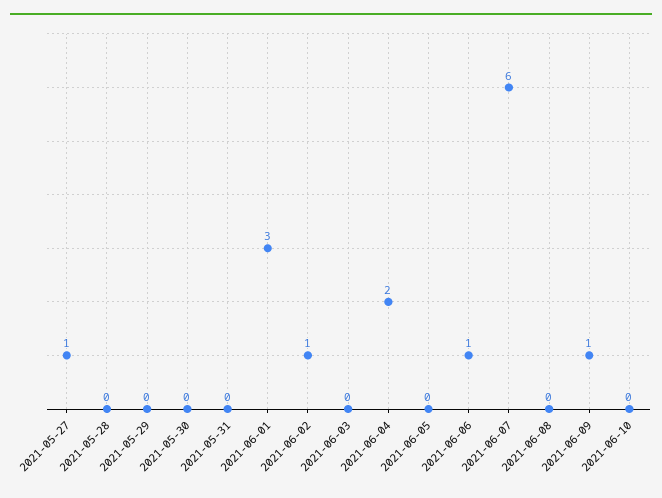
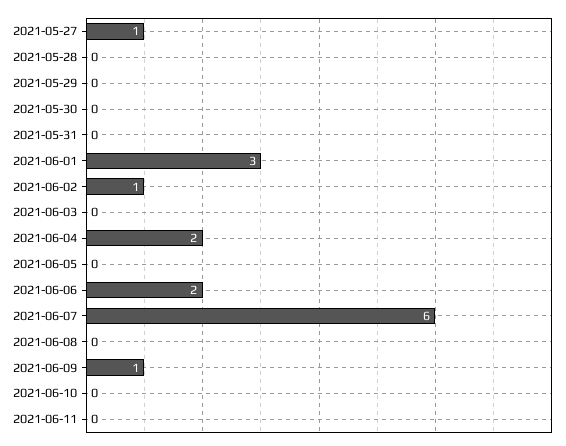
2021-06-06: 1 -> 2
2021-06-11: none -> 0

